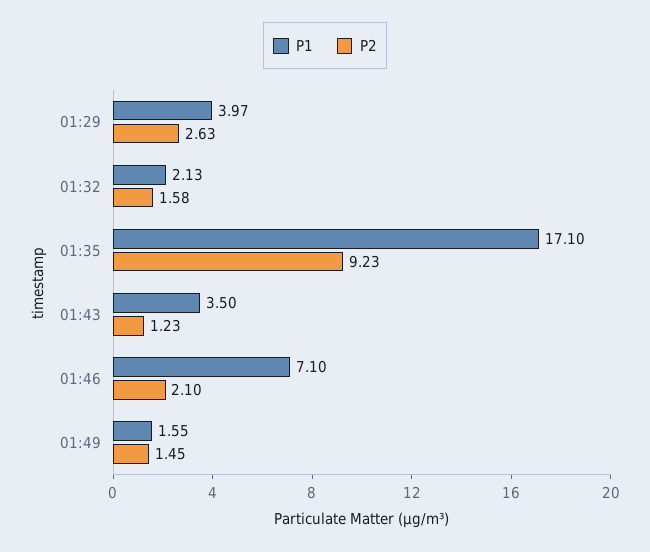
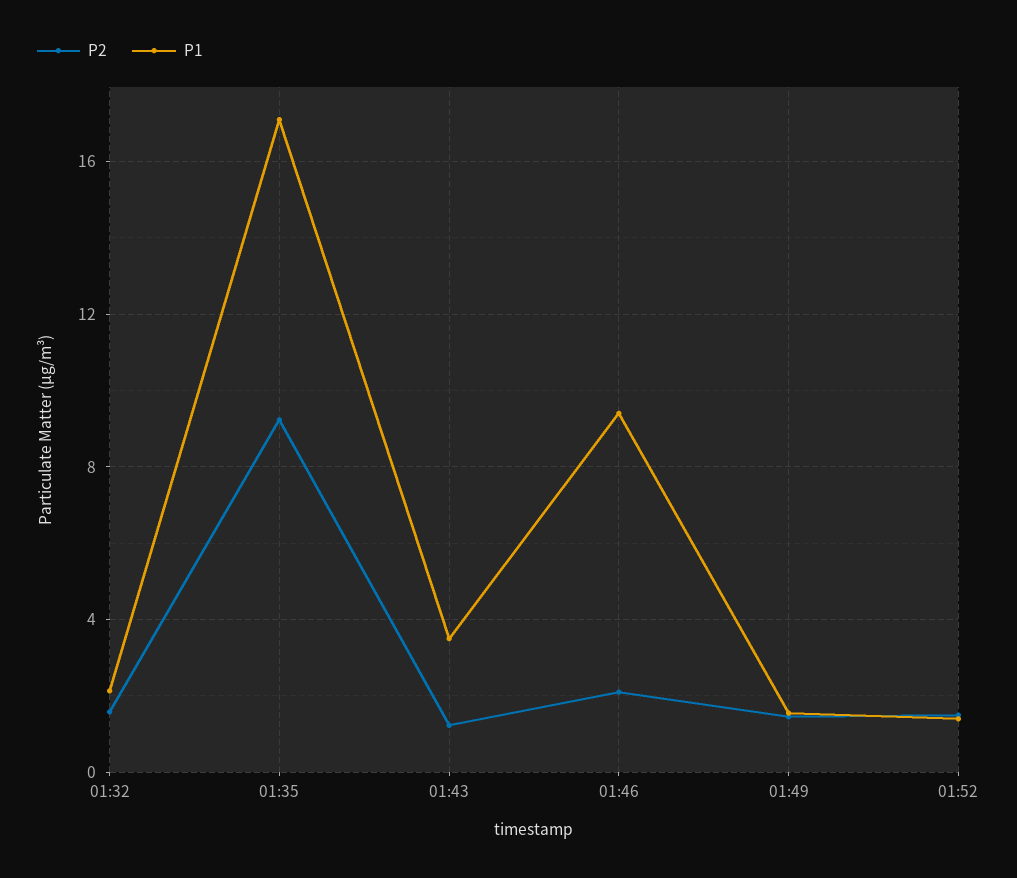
P1, 01:29: 3.97 -> none
P2, 01:29: 2.63 -> none
P1, 01:46: 7.1 -> 9.5
P2, 01:52: none -> 1.5
P1, 01:52: none -> 1.5

